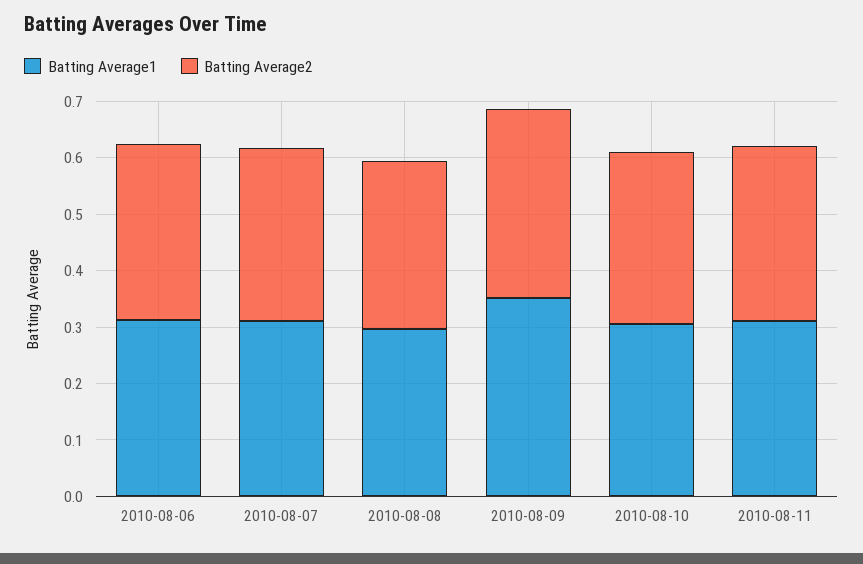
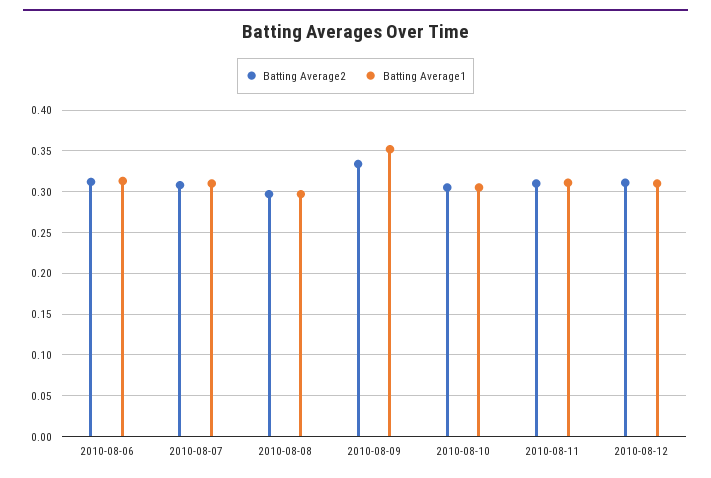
Batting Average2, 2010-08-12: none -> 0.31
Batting Average1, 2010-08-12: none -> 0.31

